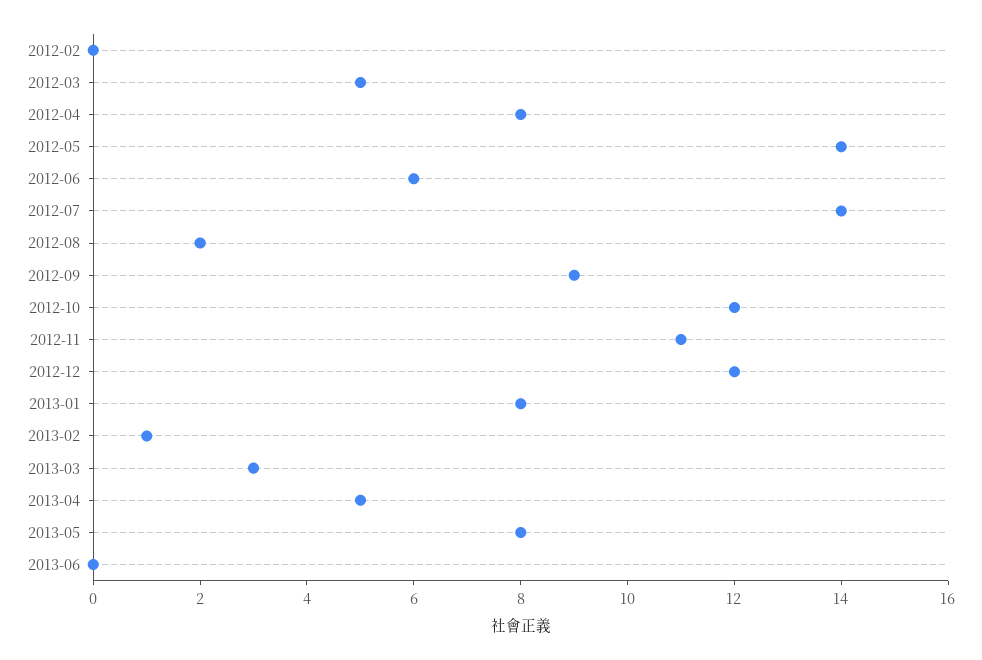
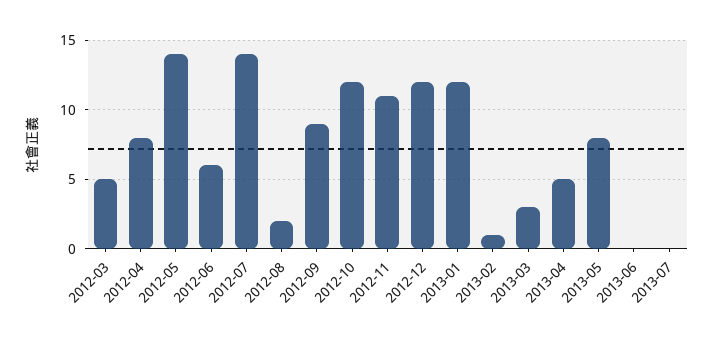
2012-02: 0 -> none
2013-01: 8 -> 12
2013-07: none -> 0

